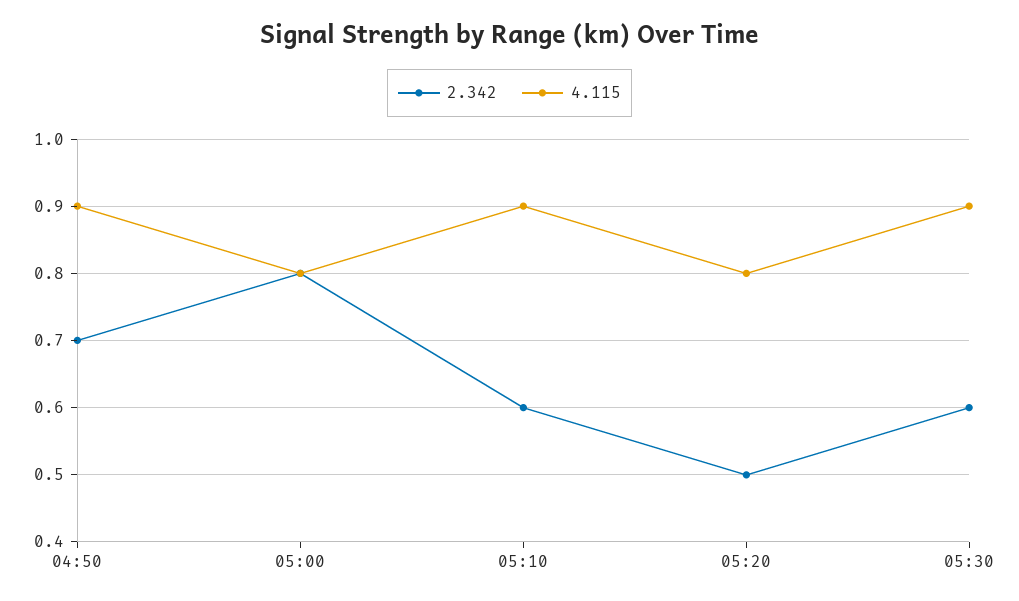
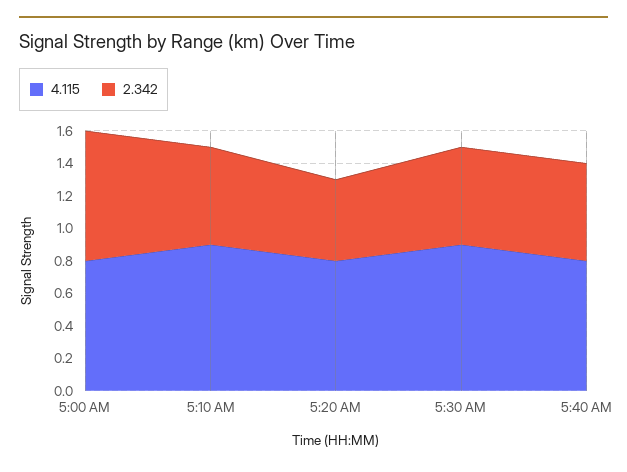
2.342, 04:50: 0.7 -> none
4.115, 04:50: 0.9 -> none
4.115, 5:40 AM: none -> 0.8
2.342, 5:40 AM: none -> 0.6

